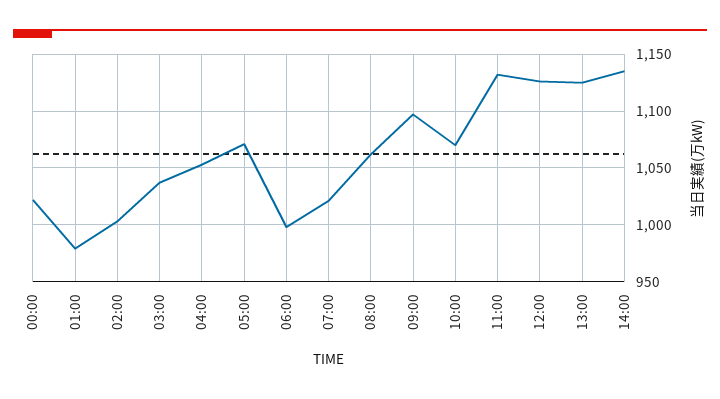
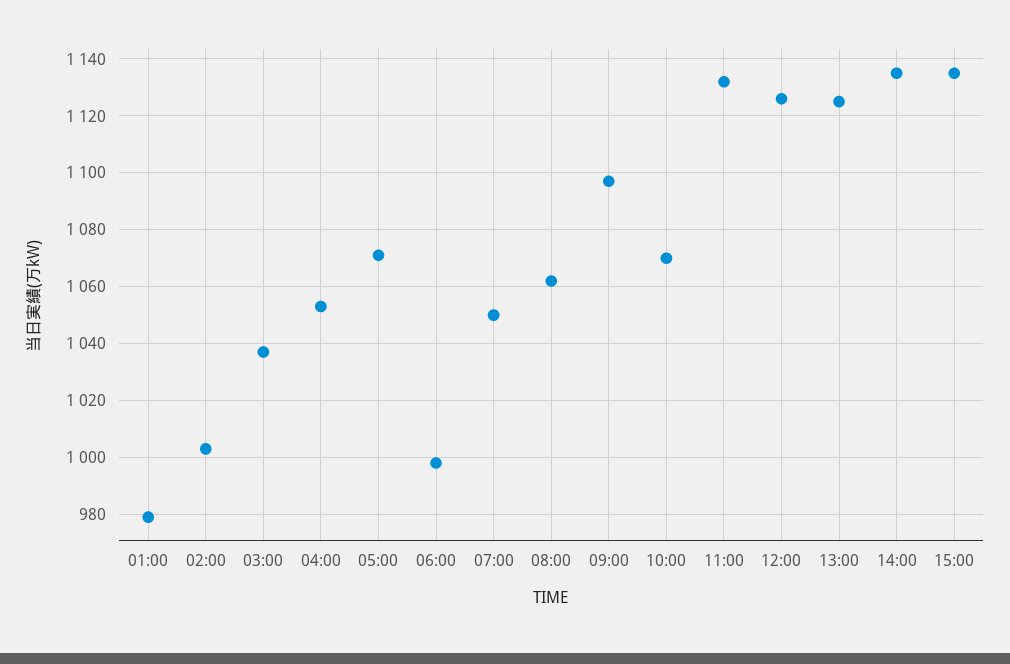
00:00: 1020 -> none
07:00: 1020 -> 1050
15:00: none -> 1135

